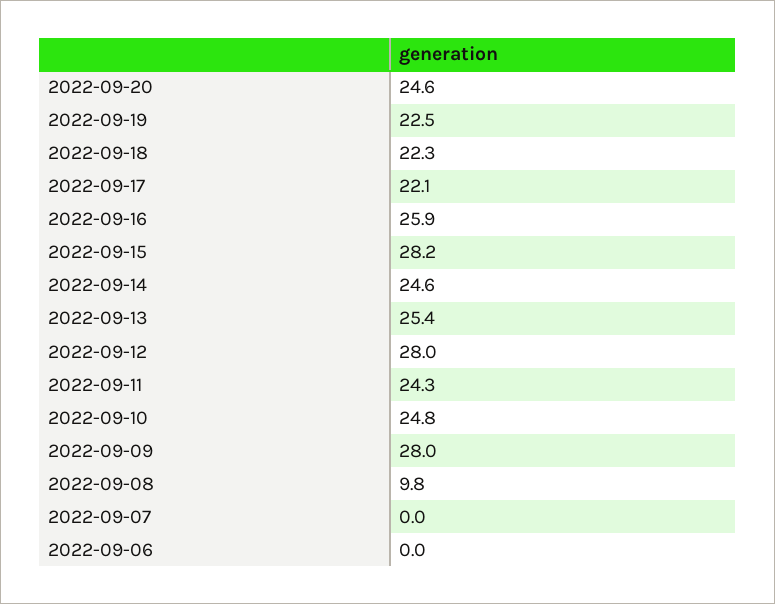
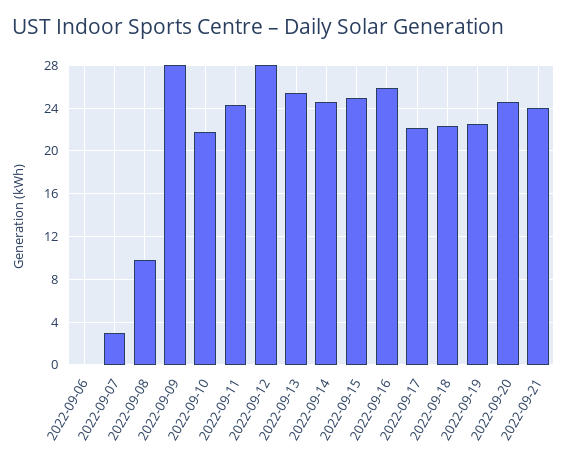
2022-09-15: 28.2 -> 25
2022-09-10: 24.8 -> 22
2022-09-07: 0 -> 3
2022-09-21: none -> 24

